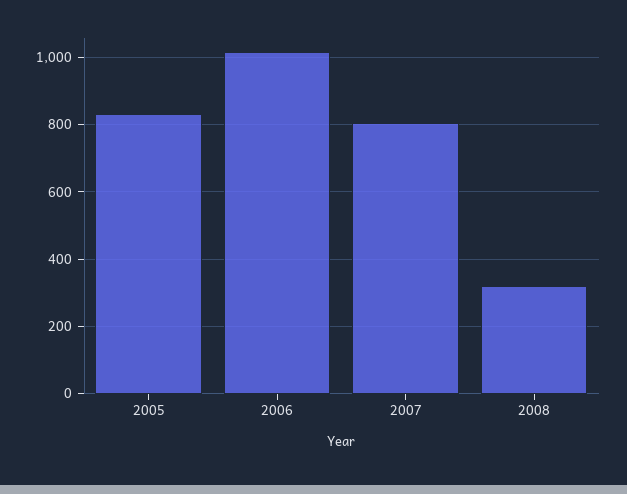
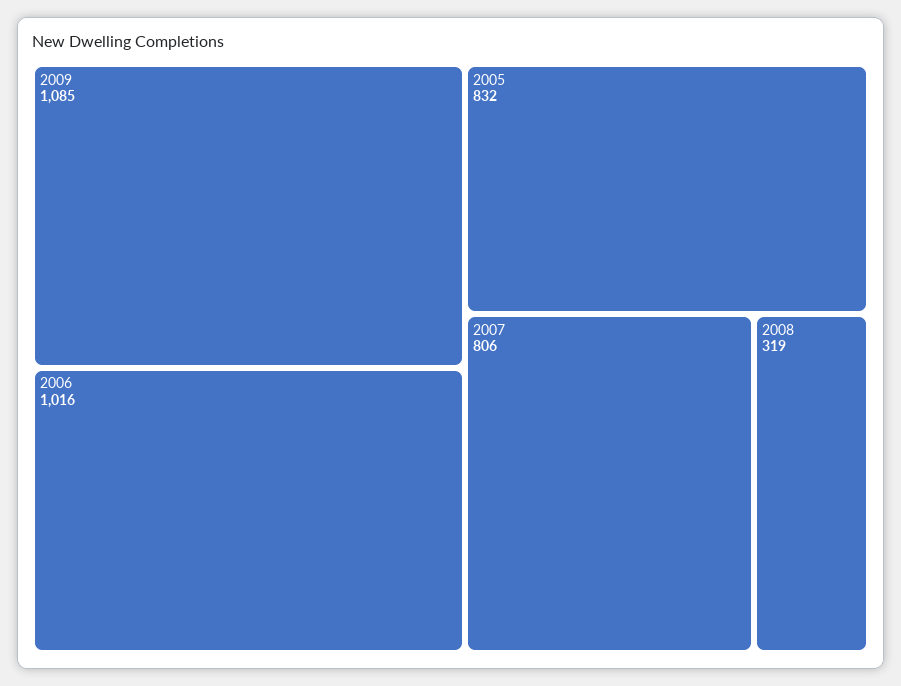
2009: none -> 1085

